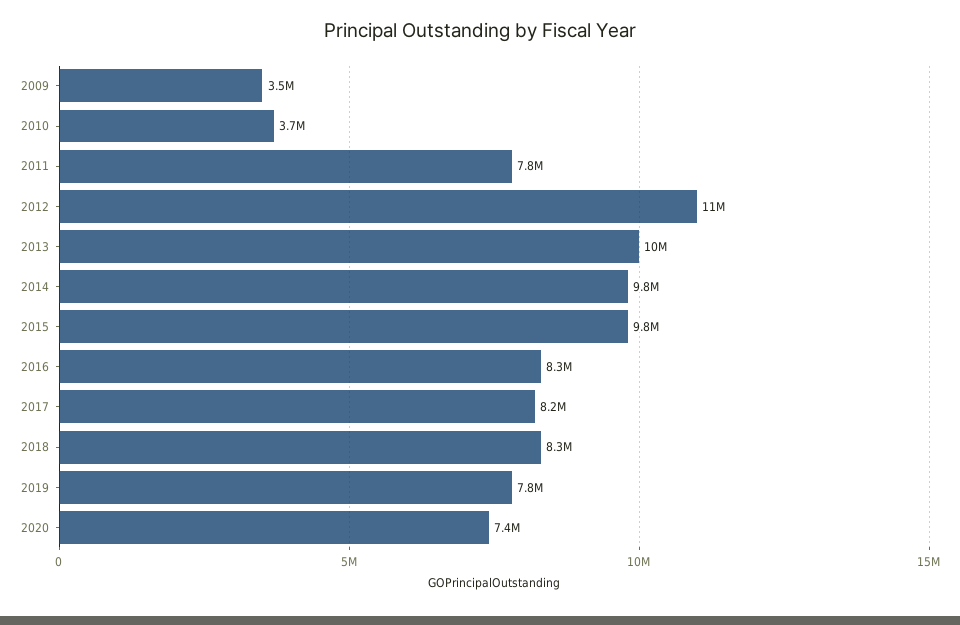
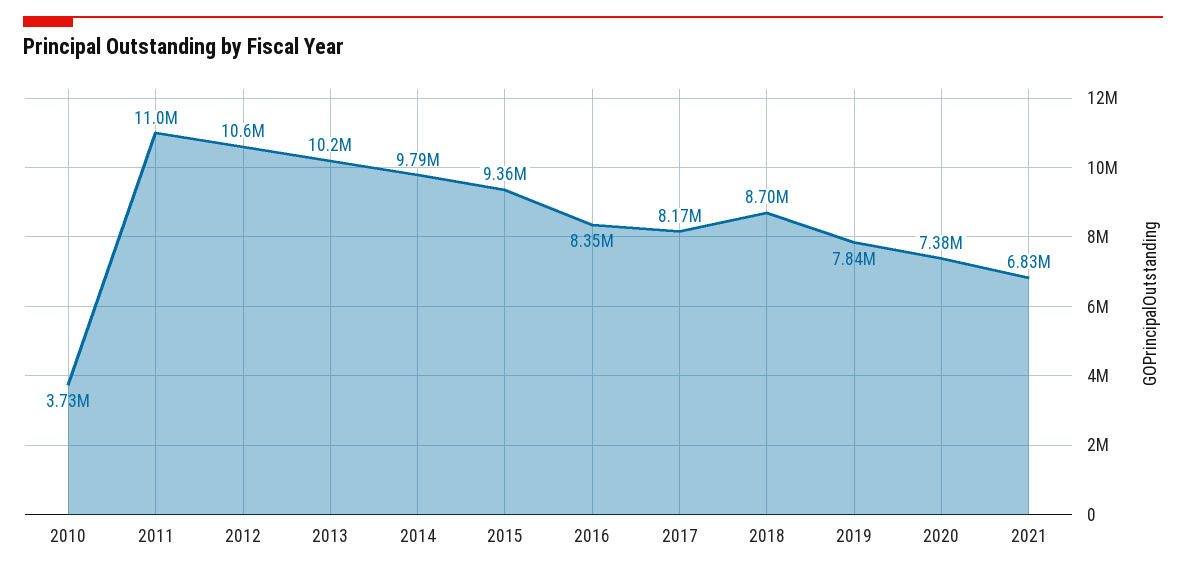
2009: 3500000 -> none
2011: 7800000 -> 11000000
2015: 9800000 -> 9360000
2018: 8300000 -> 8700000
2021: none -> 6830000

